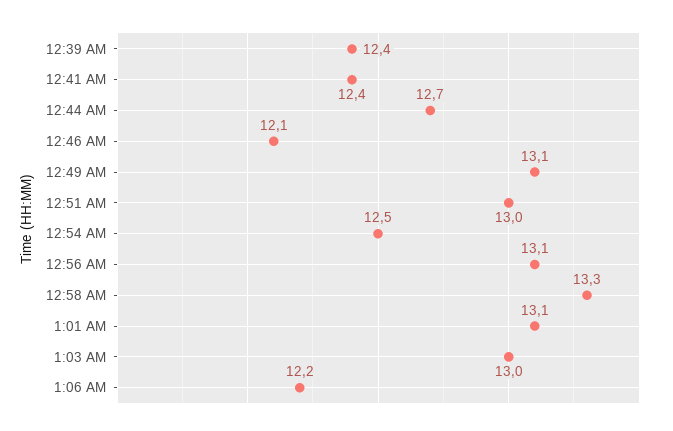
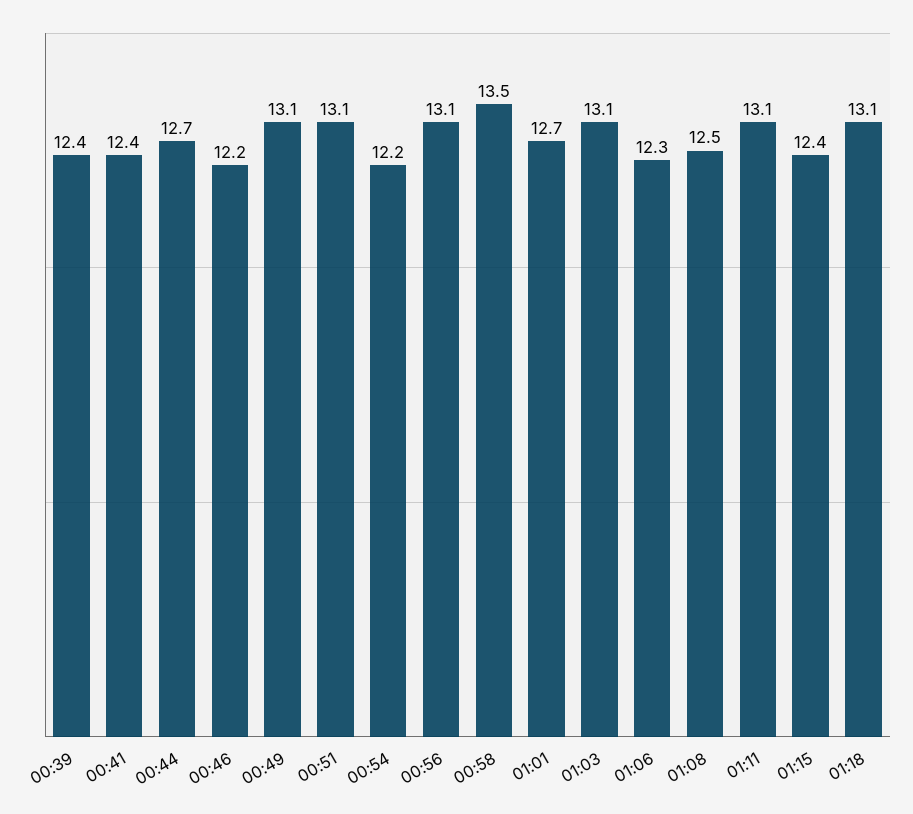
12:46 AM: 12.1 -> 12.2
12:51 AM: 13 -> 13.1
12:54 AM: 12.5 -> 12.2
12:58 AM: 13.3 -> 13.5
1:01 AM: 13.1 -> 12.7
1:03 AM: 13 -> 13.1
1:06 AM: 12.2 -> 12.3
01:08: none -> 12.5
01:11: none -> 13.1
01:15: none -> 12.4
01:18: none -> 13.1

